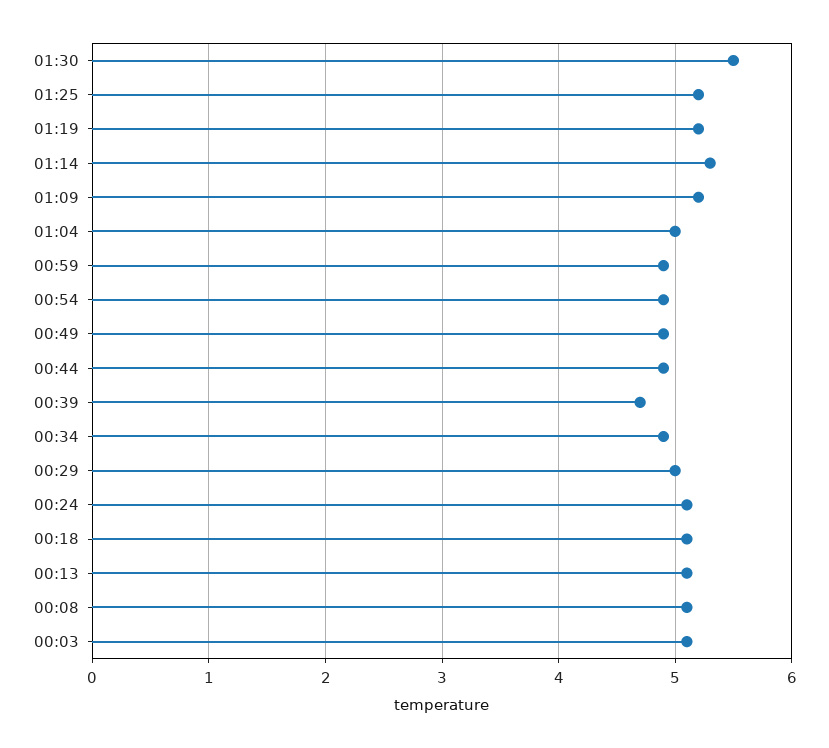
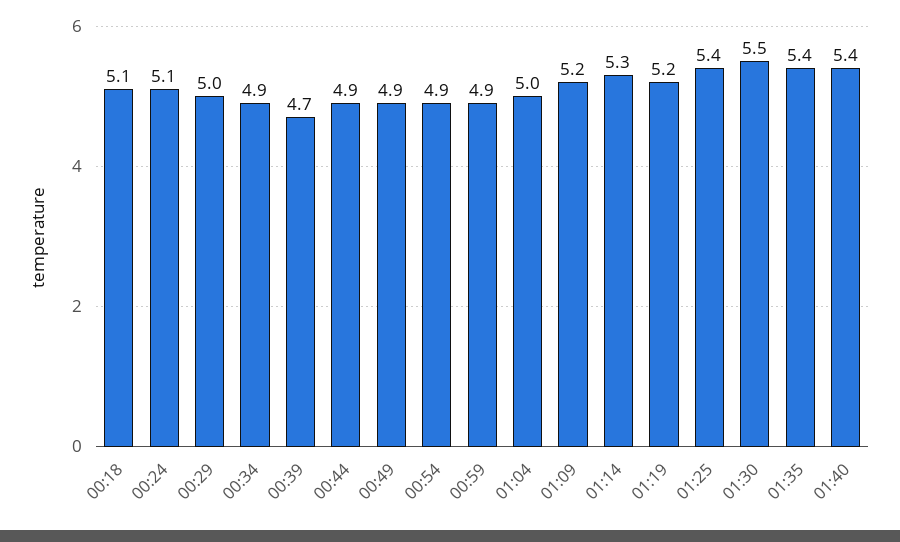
01:25: 5.2 -> 5.4
00:13: 5.1 -> none
00:08: 5.1 -> none
00:03: 5.1 -> none
01:35: none -> 5.4
01:40: none -> 5.4

